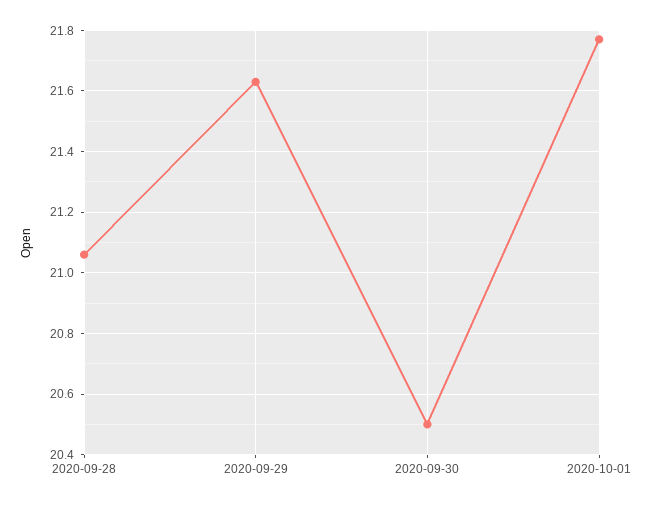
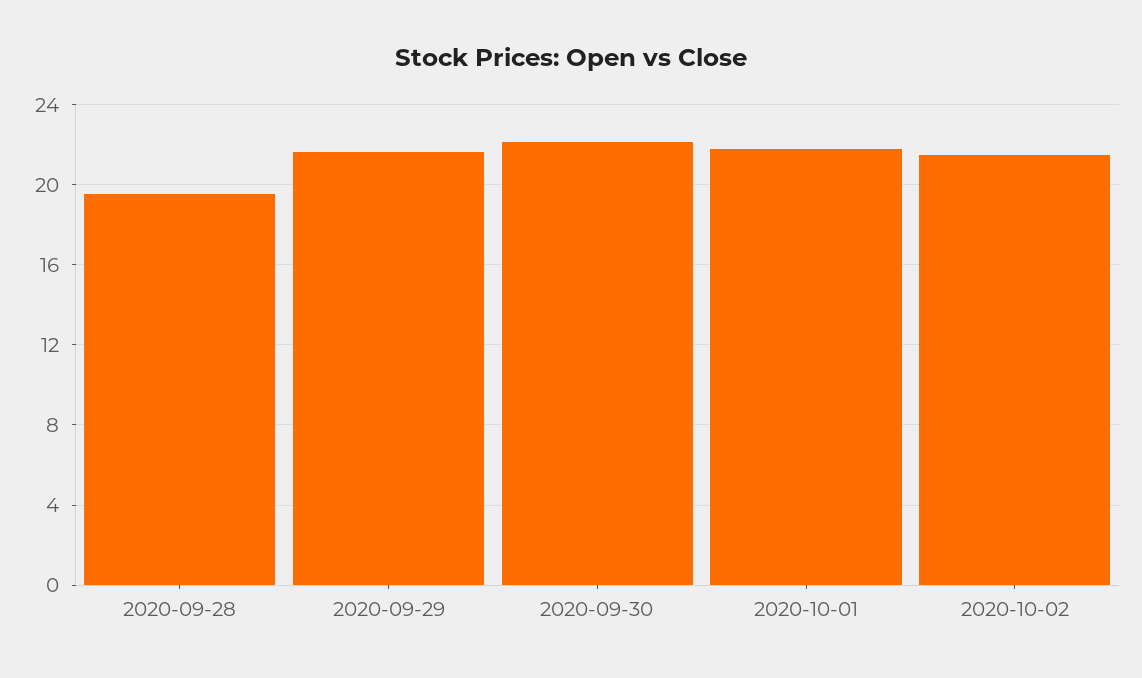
2020-09-28: 21.05 -> 19.5
2020-09-30: 20.5 -> 22
2020-10-02: none -> 21.5

